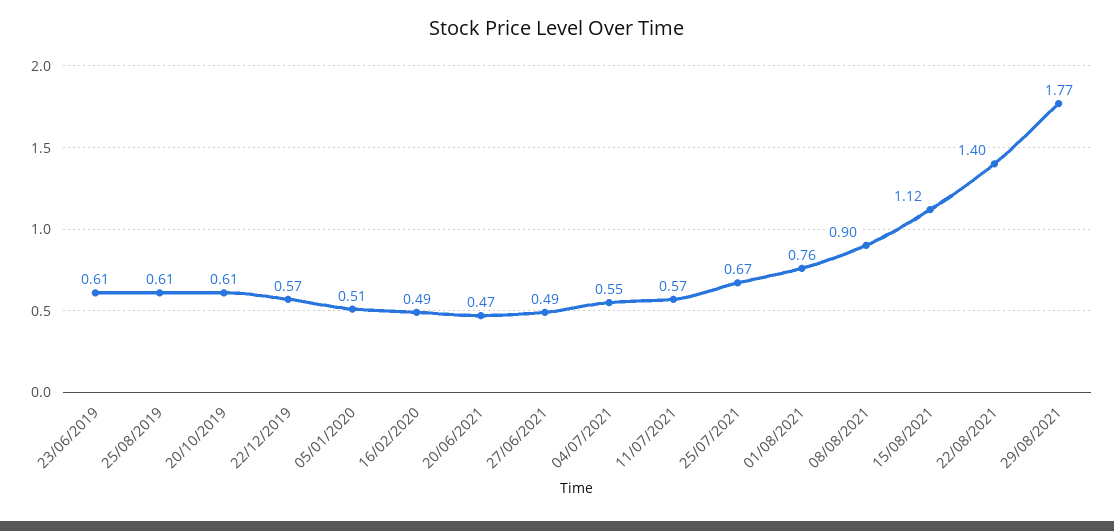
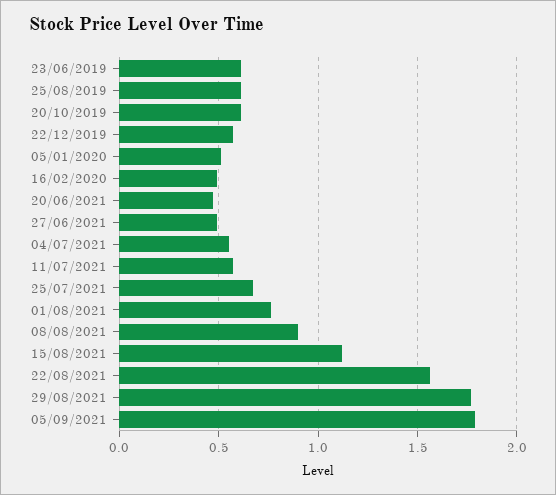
22/08/2021: 1.4 -> 1.55
05/09/2021: none -> 1.8

